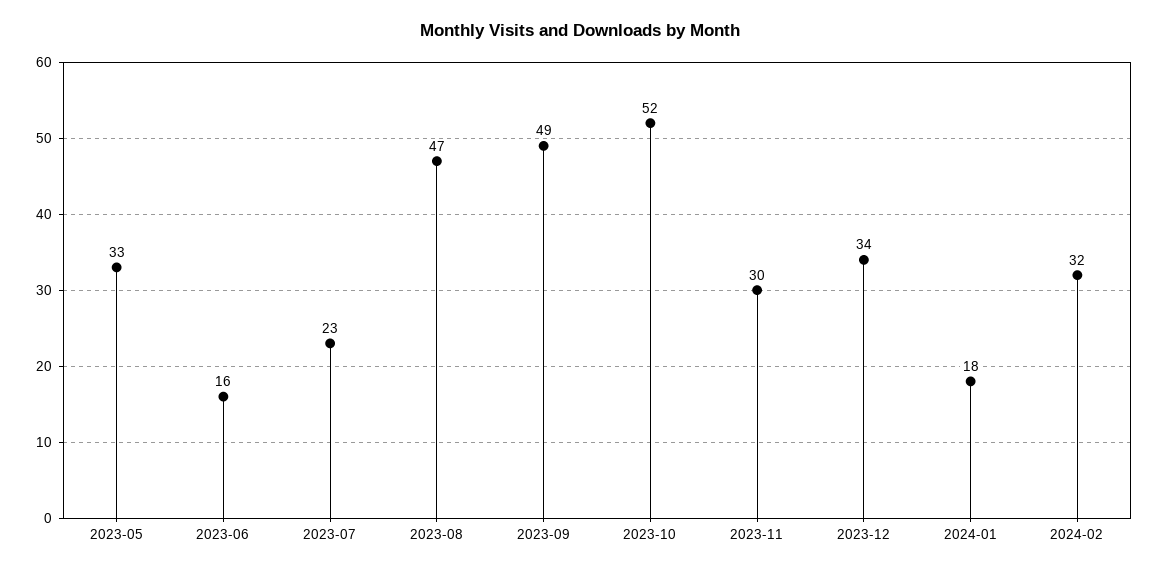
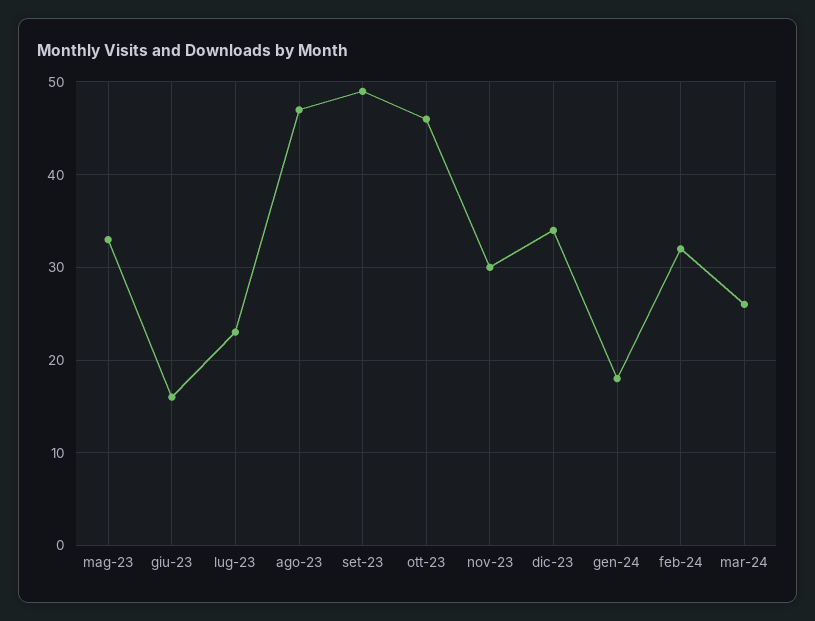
2023-10: 52 -> 46
mar-24: none -> 26

